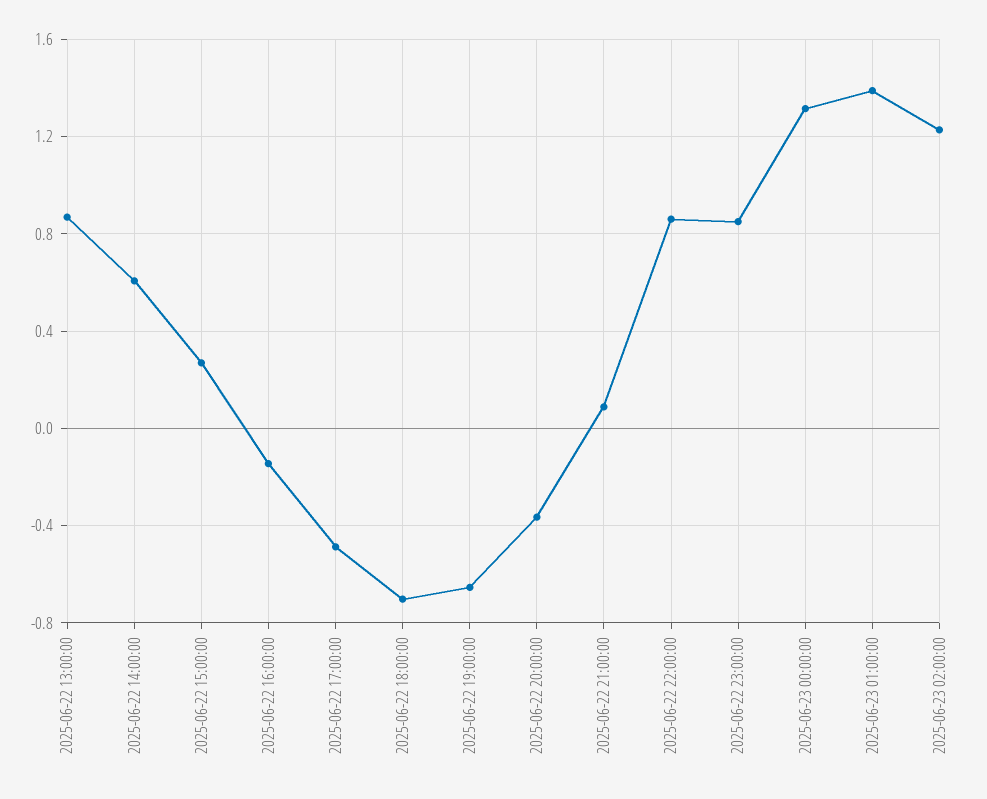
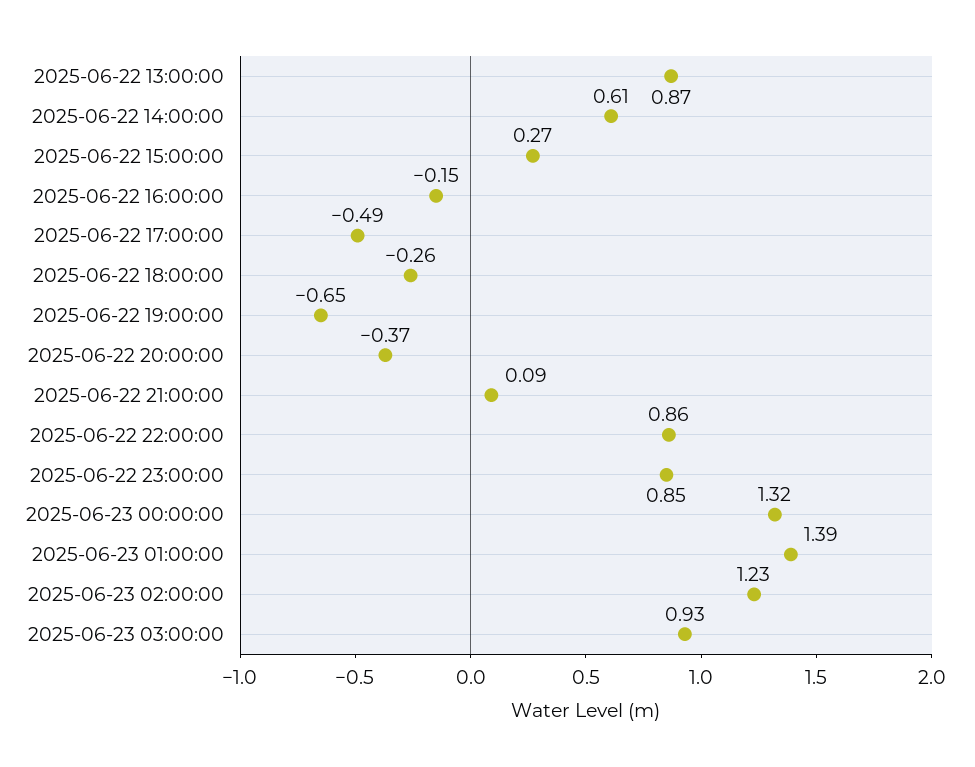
2025-06-22 18:00:00: -0.7 -> -0.26
2025-06-23 03:00:00: none -> 0.93

